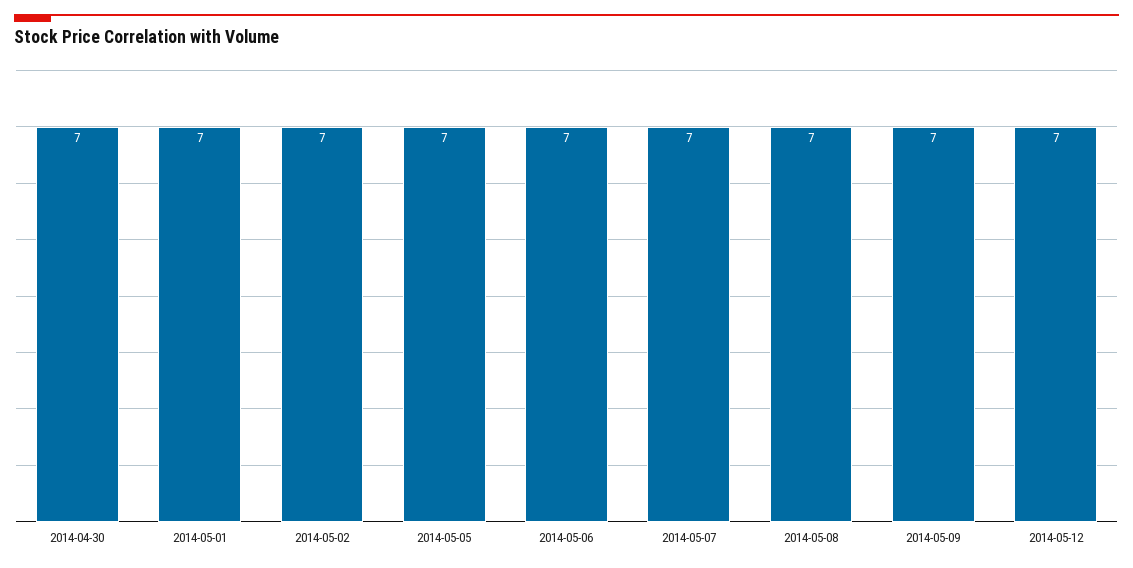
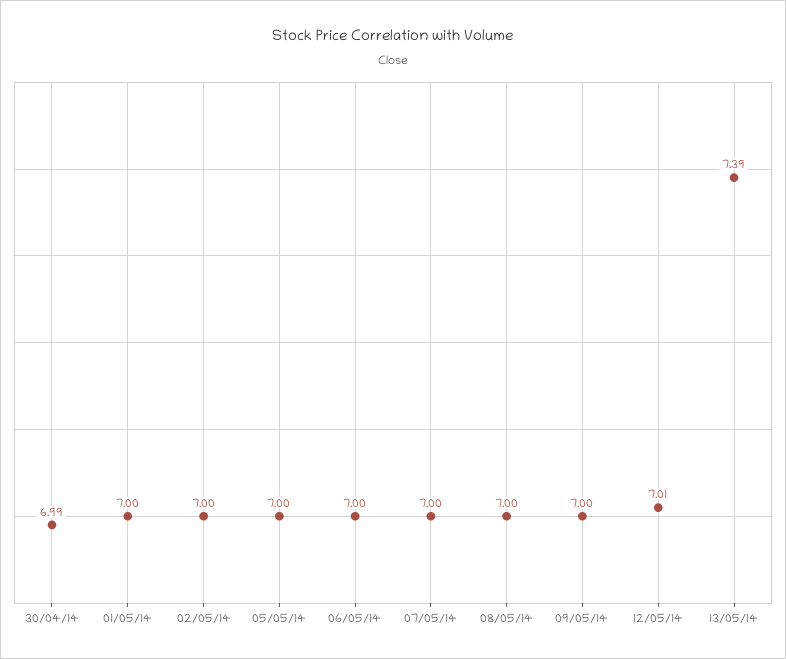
2014-04-30: 7 -> 6.99
2014-05-12: 7 -> 7.01
13/05/14: none -> 7.39

